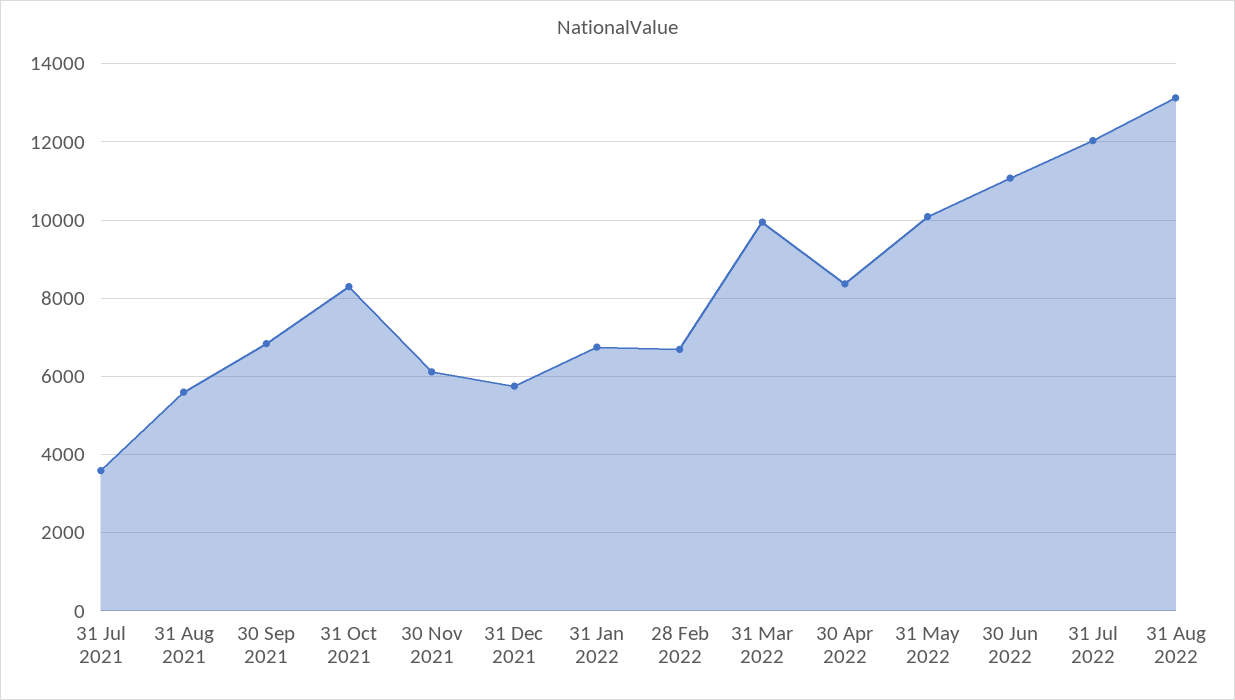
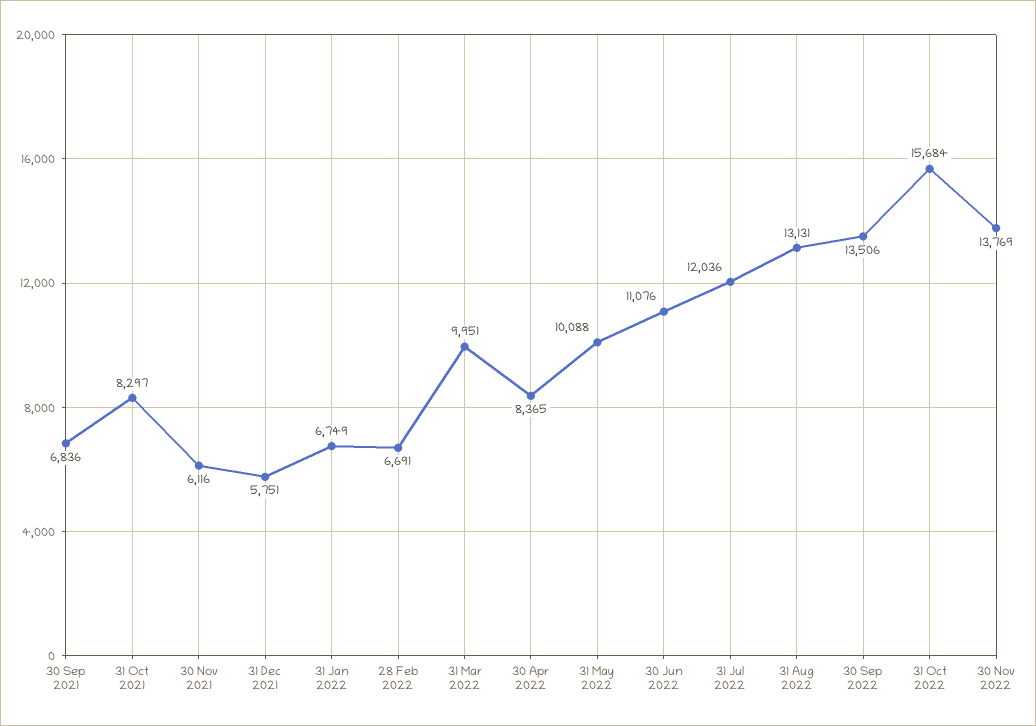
31 Jul 2021: 3600 -> none
31 Aug 2021: 5600 -> none
30 Sep 2022: none -> 13506
31 Oct 2022: none -> 15684
30 Nov 2022: none -> 13769

